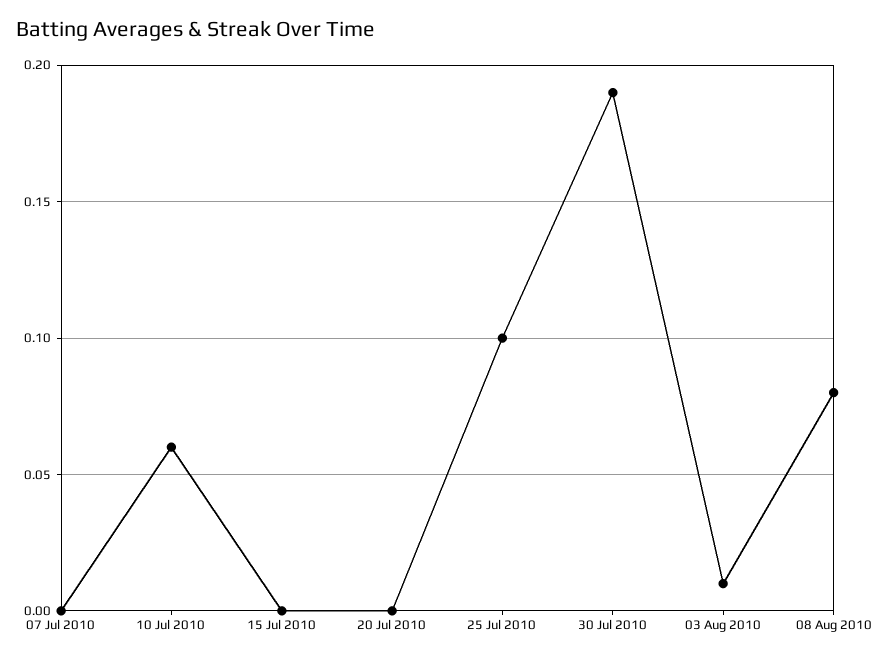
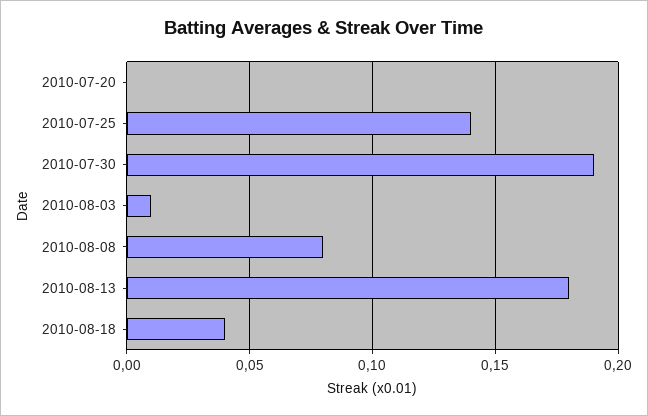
07 Jul 2010: 0 -> none
10 Jul 2010: 0.06 -> none
15 Jul 2010: 0 -> none
25 Jul 2010: 0.1 -> 0.14
2010-08-13: none -> 0.18
2010-08-18: none -> 0.04

